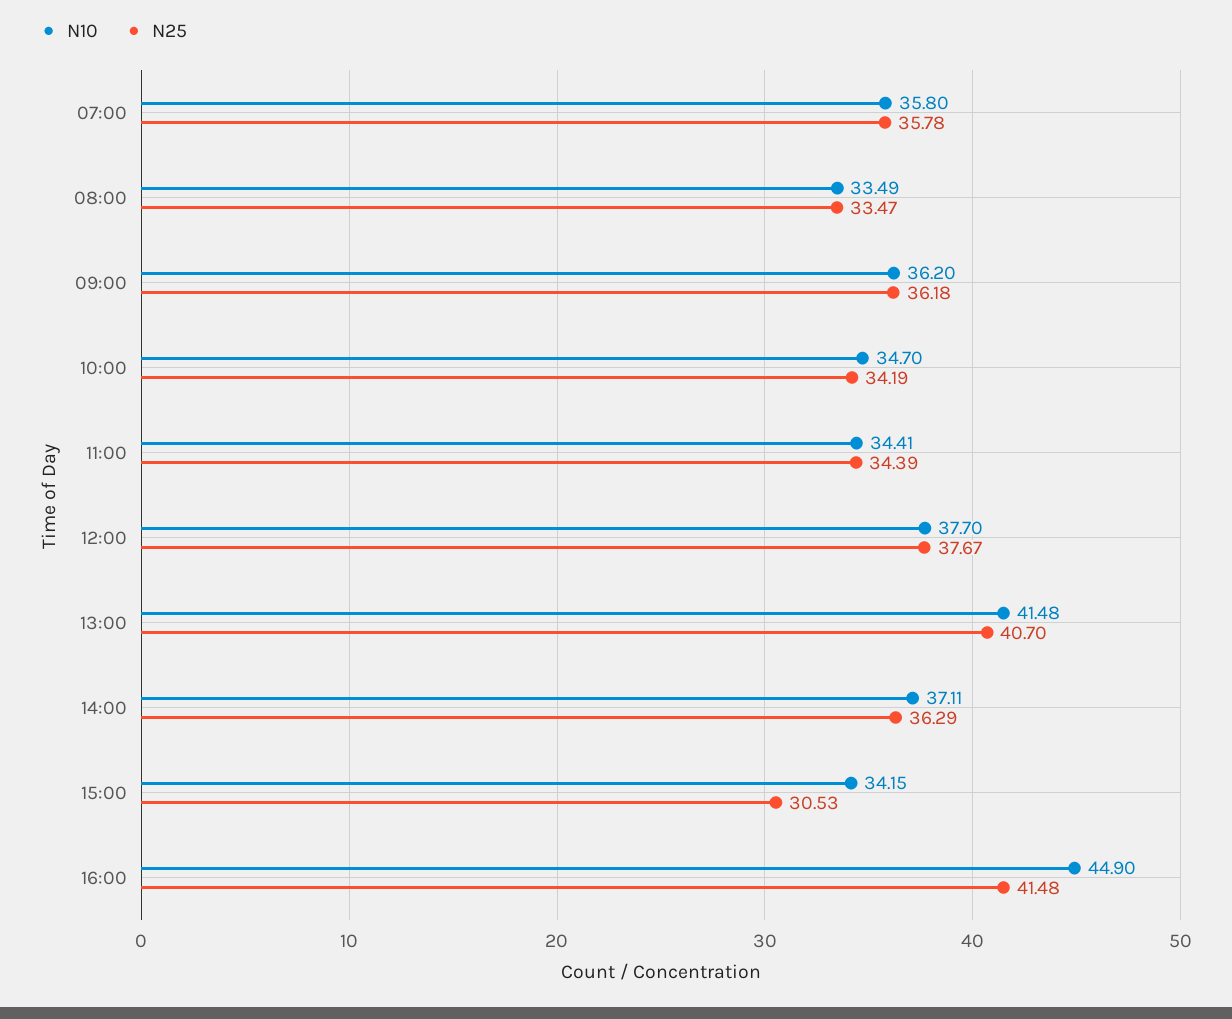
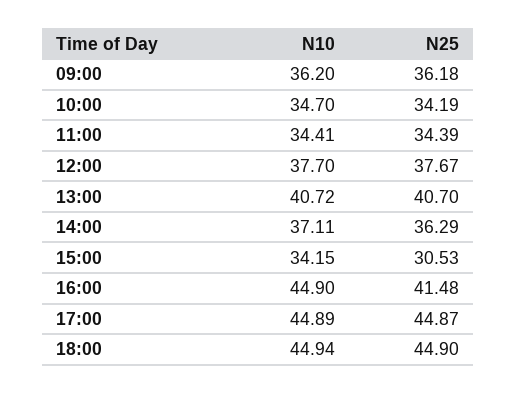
N10, 07:00: 35.8 -> none
N25, 07:00: 35.78 -> none
N10, 08:00: 33.49 -> none
N25, 08:00: 33.47 -> none
N10, 13:00: 41.48 -> 40.72
N10, 17:00: none -> 44.89
N25, 17:00: none -> 44.87
N10, 18:00: none -> 44.94
N25, 18:00: none -> 44.9

